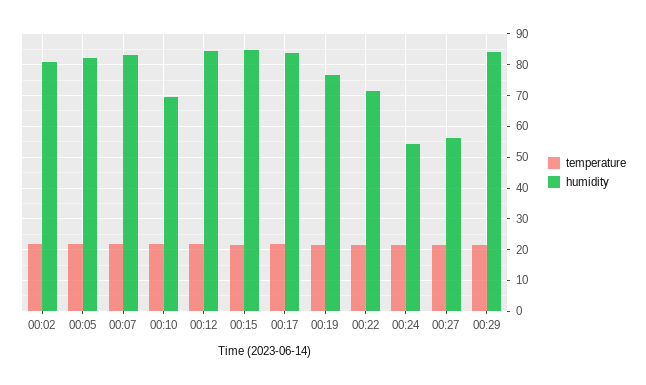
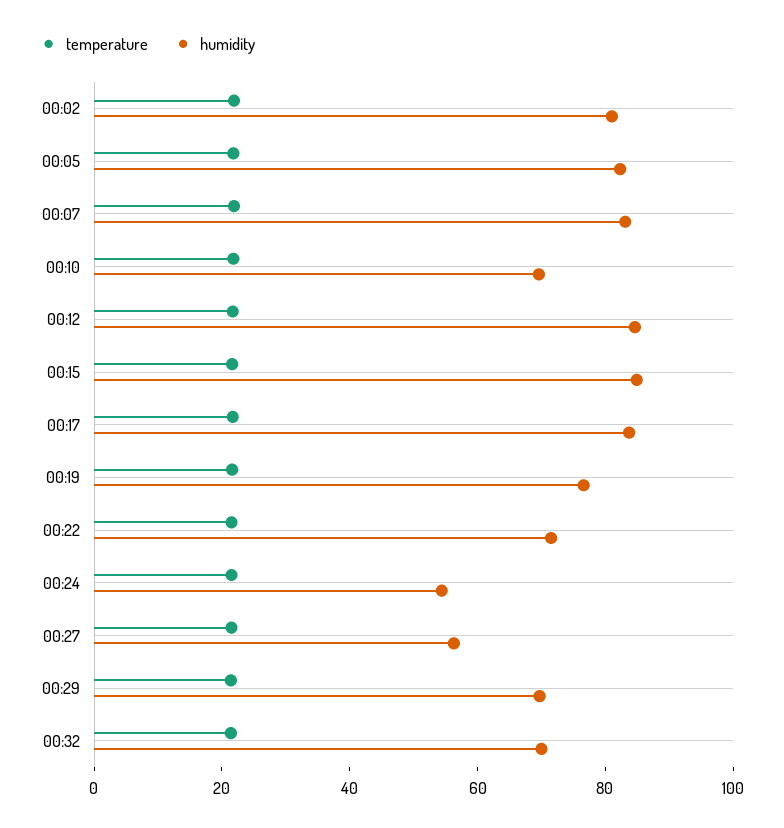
humidity, 00:29: 84 -> 70
temperature, 00:32: none -> 20
humidity, 00:32: none -> 70

